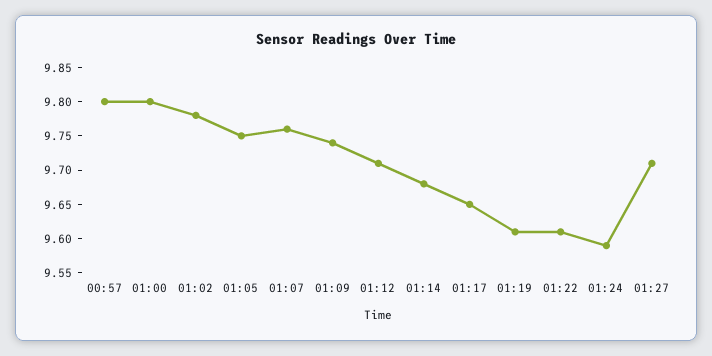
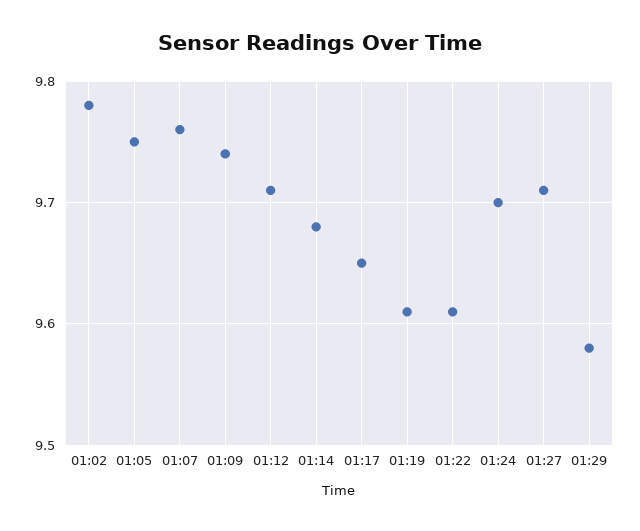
00:57: 9.8 -> none
01:00: 9.8 -> none
01:24: 9.6 -> 9.7
01:29: none -> 9.58

